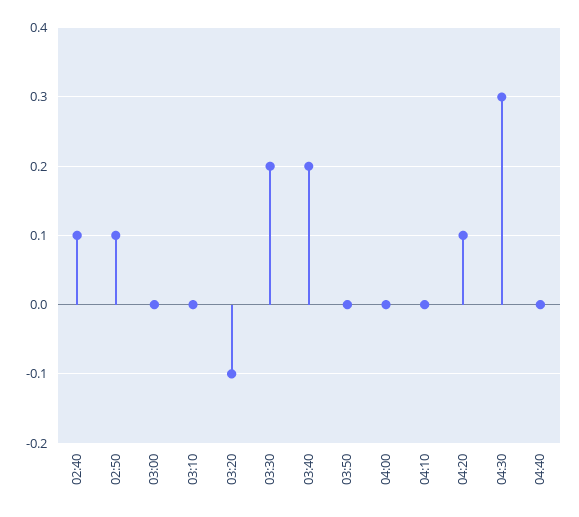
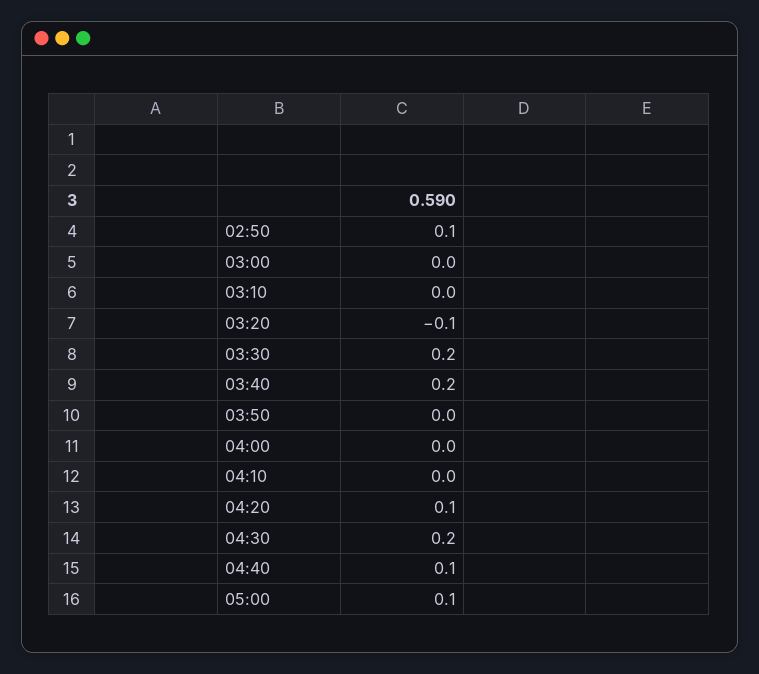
02:40: 0.1 -> none
04:30: 0.3 -> 0.2
04:40: 0 -> 0.1
05:00: none -> 0.1

